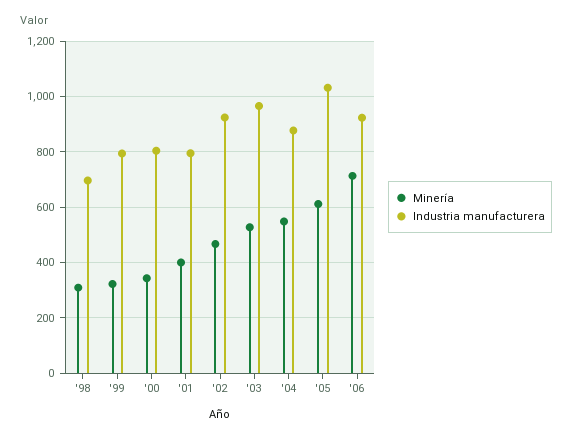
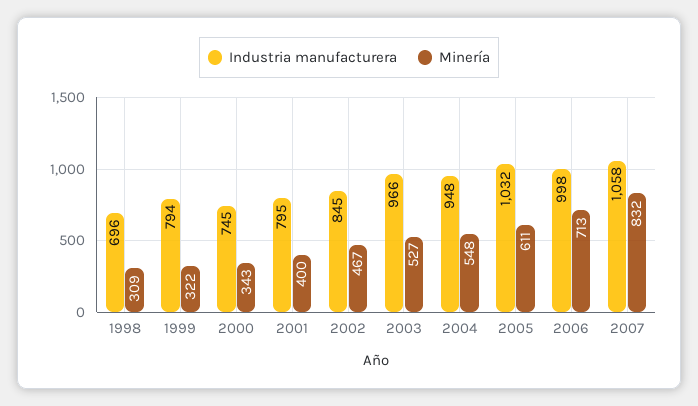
Industria manufacturera, '00: 800 -> 745
Industria manufacturera, '02: 925 -> 845
Industria manufacturera, '04: 875 -> 948
Industria manufacturera, '06: 925 -> 998
Industria manufacturera, 2007: none -> 1058
Minería, 2007: none -> 832

